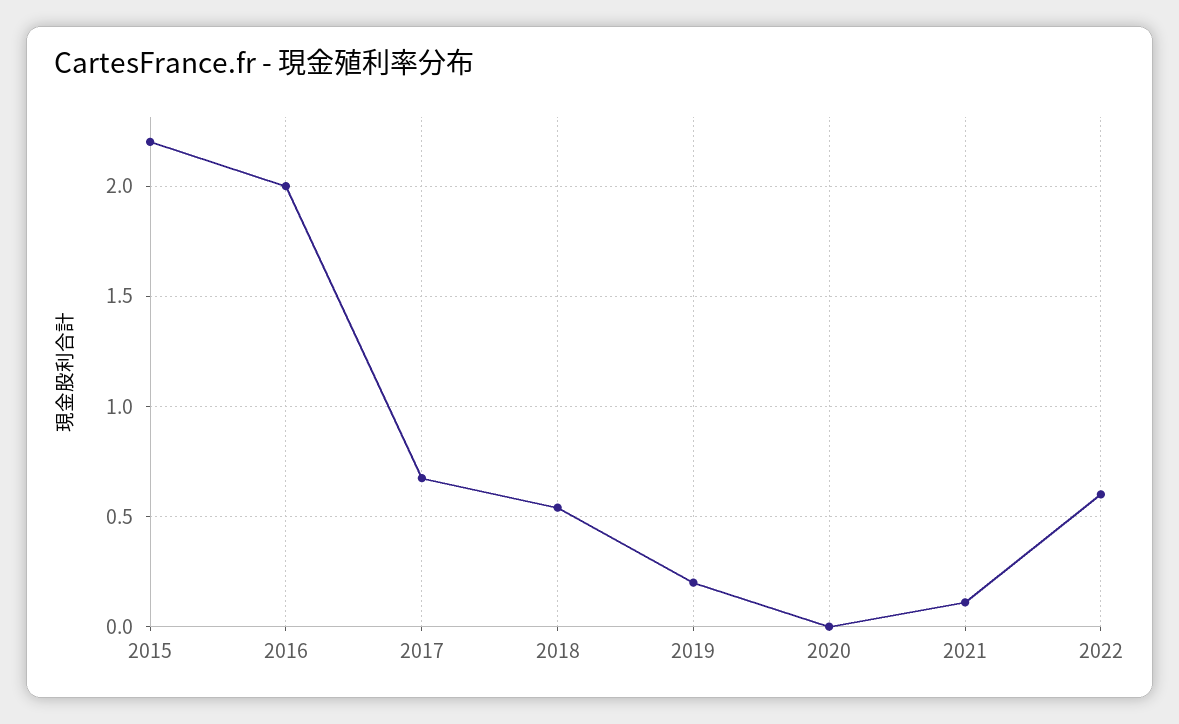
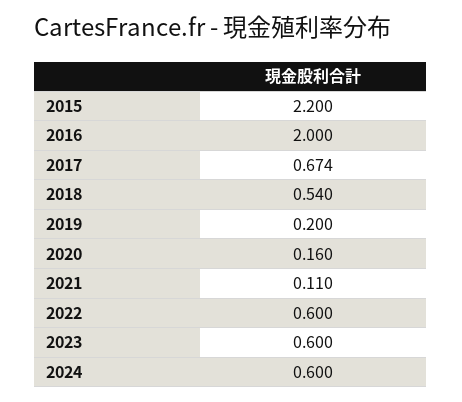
2020: 0 -> 0.16
2023: none -> 0.6
2024: none -> 0.6

